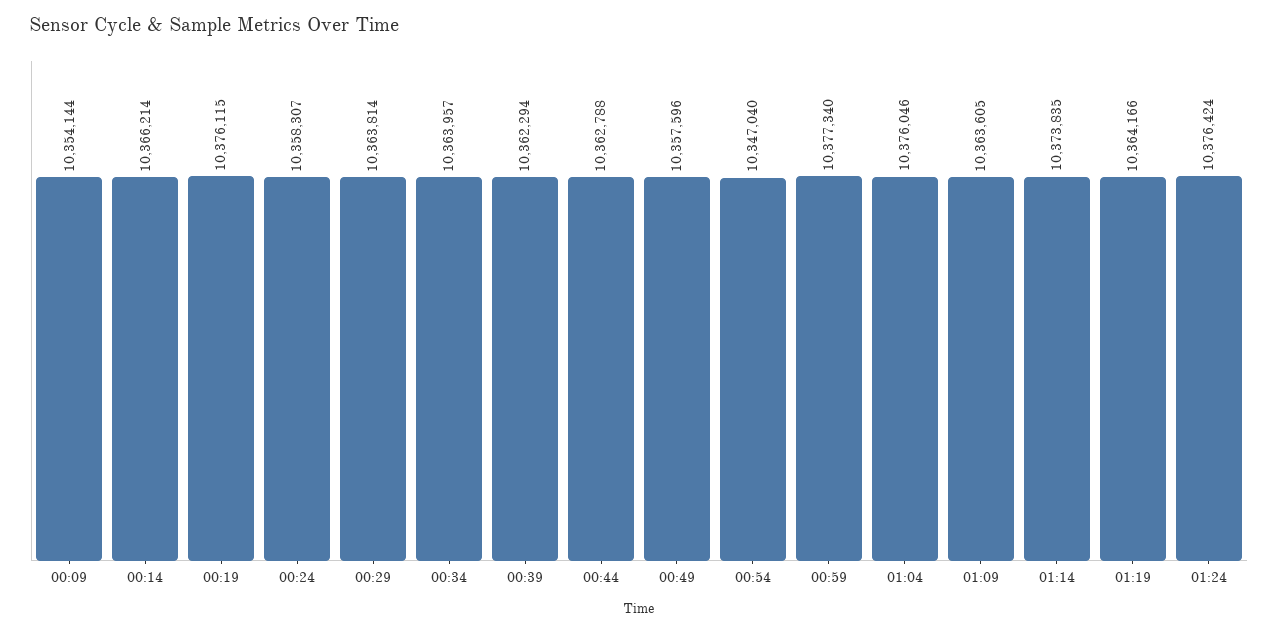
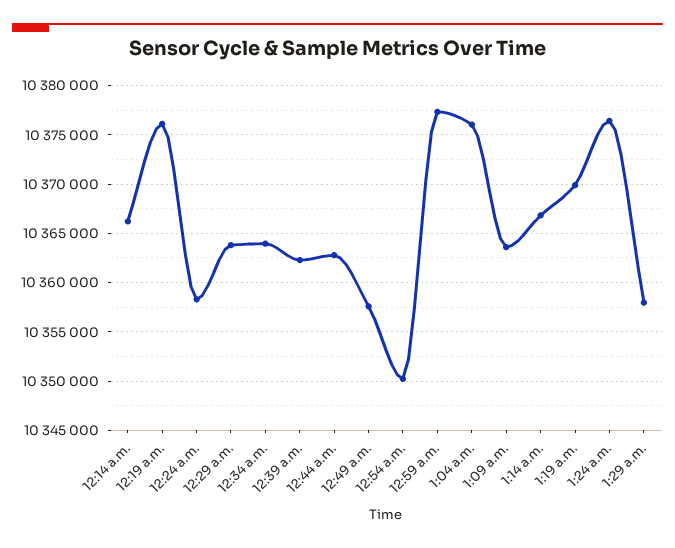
00:09: 10354144 -> none
00:54: 10347040 -> 10350000
01:14: 10373835 -> 10367000
01:19: 10364166 -> 10370000
1:29 a.m.: none -> 10358000

